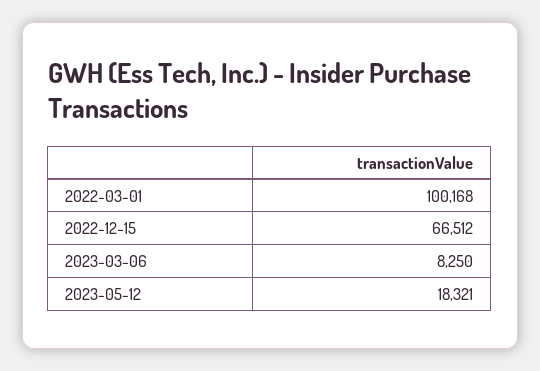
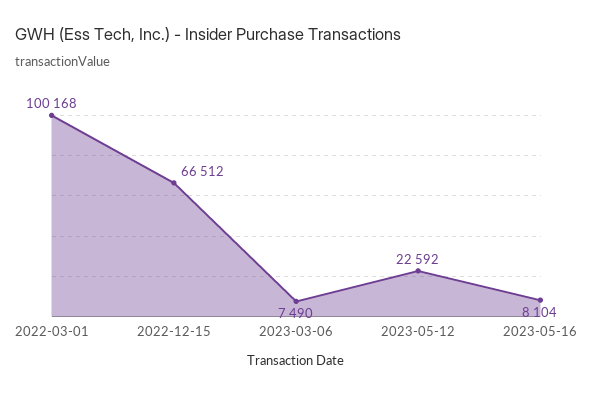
2023-03-06: 8250 -> 7490
2023-05-12: 18321 -> 22592
2023-05-16: none -> 8104

